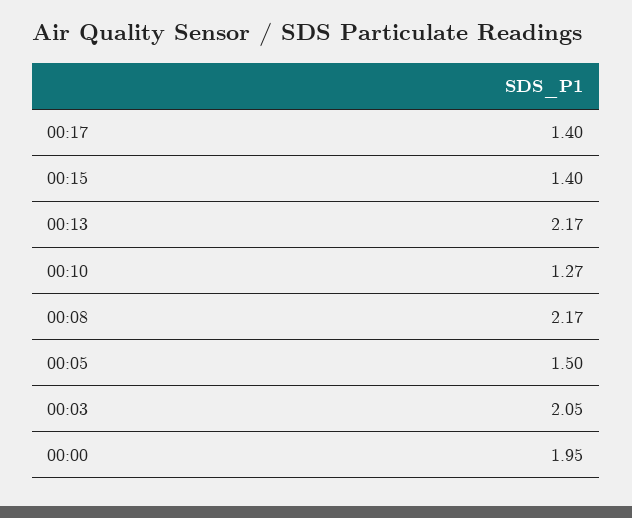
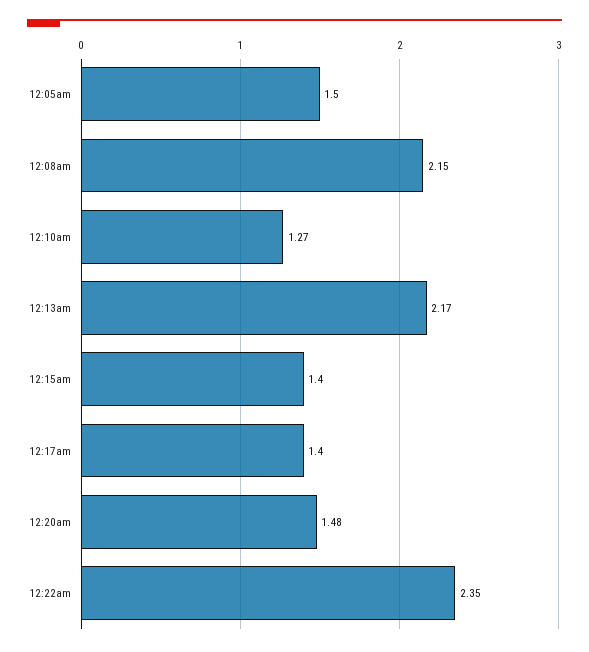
00:08: 2.17 -> 2.15
00:03: 2.05 -> none
00:00: 1.95 -> none
12:20am: none -> 1.48
12:22am: none -> 2.35

